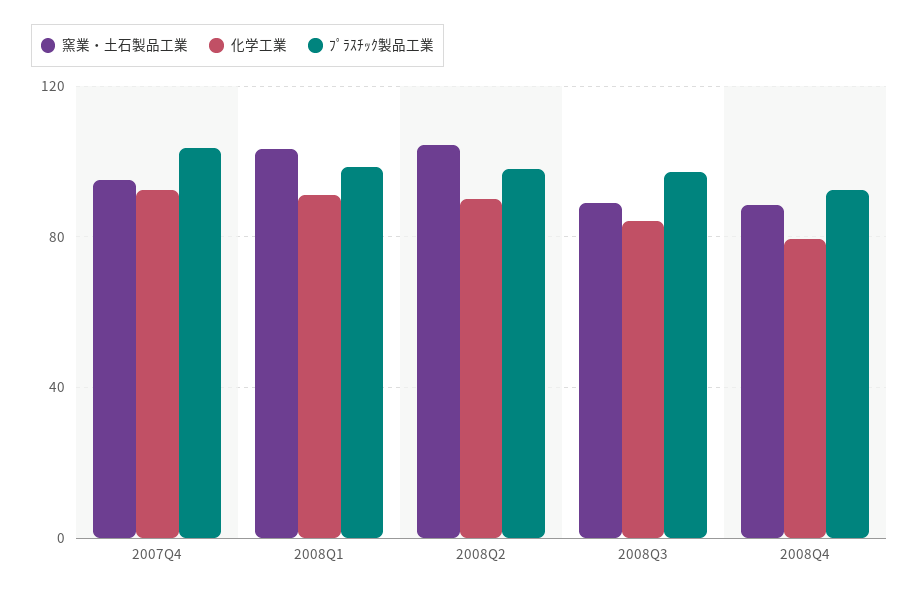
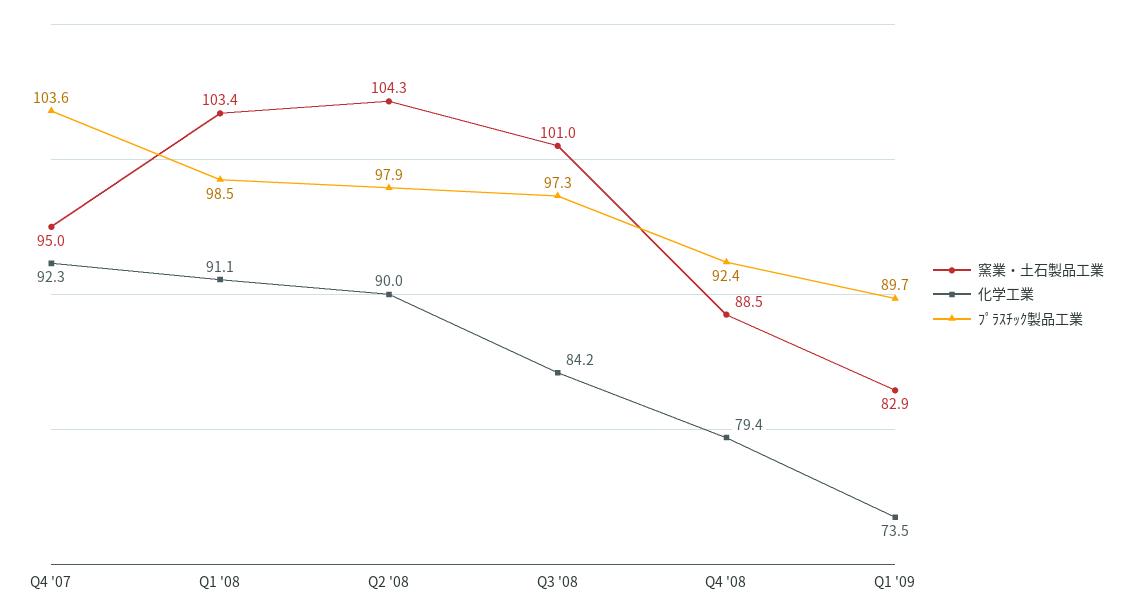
窯業・土石製品工業, 2008Q3: 90 -> 101
窯業・土石製品工業, Q1 '09: none -> 82.9
化学工業, Q1 '09: none -> 73.5
ﾌﾟﾗｽﾁｯｸ製品工業, Q1 '09: none -> 89.7

